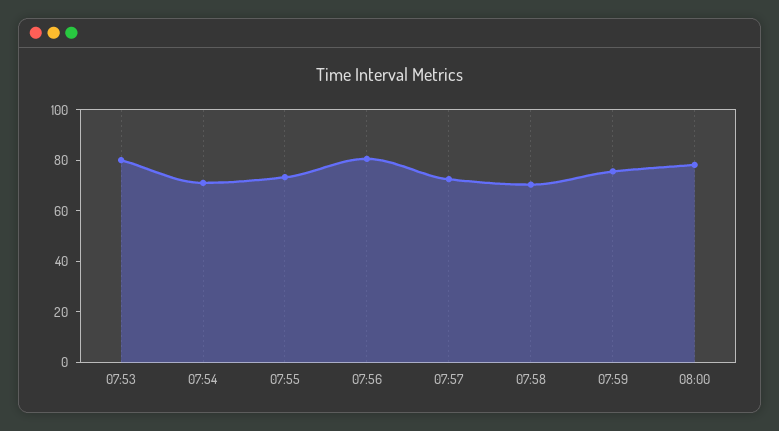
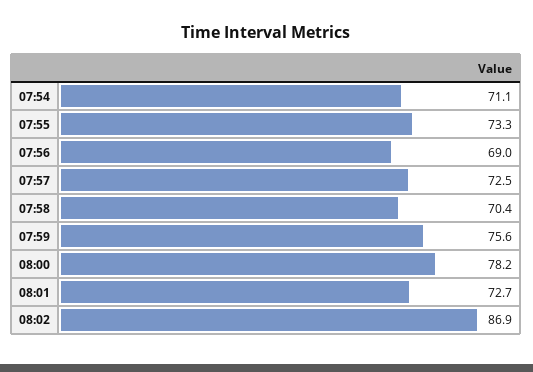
07:53: 80 -> none
07:56: 80 -> 69
08:01: none -> 72.7
08:02: none -> 86.9

